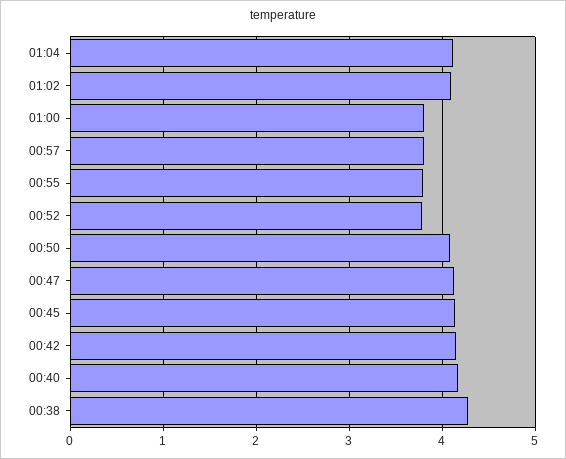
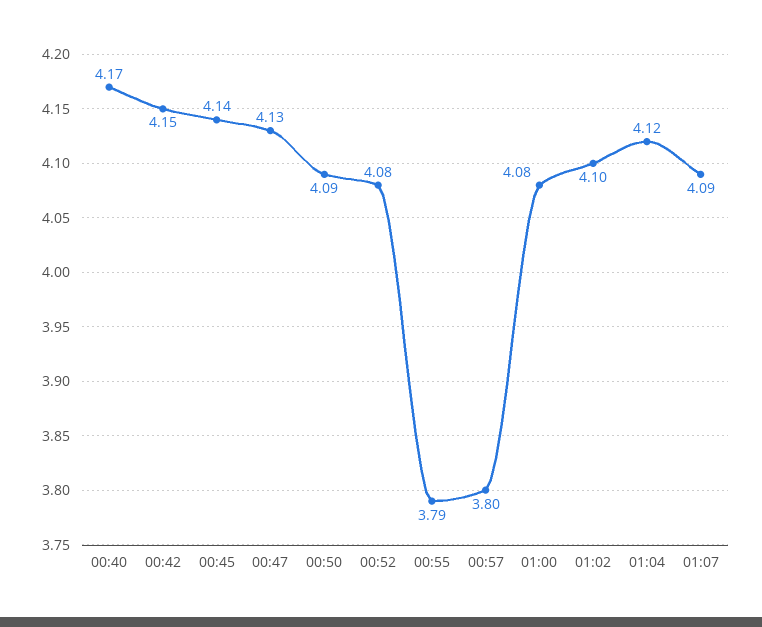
01:00: 3.8 -> 4.08
00:52: 3.8 -> 4.08
00:38: 4.3 -> none
01:07: none -> 4.09

